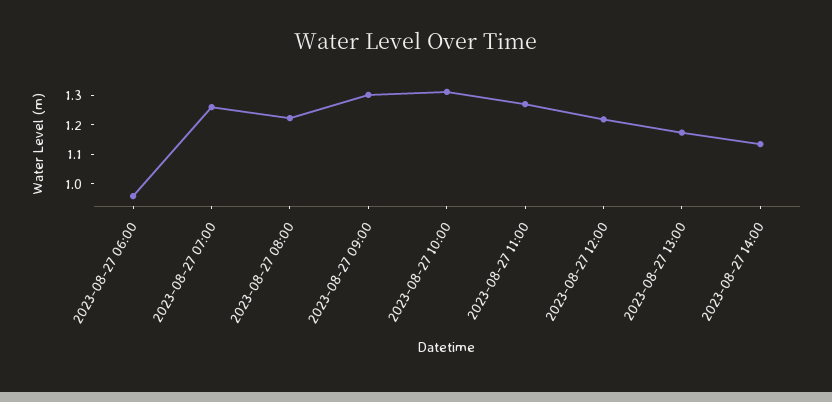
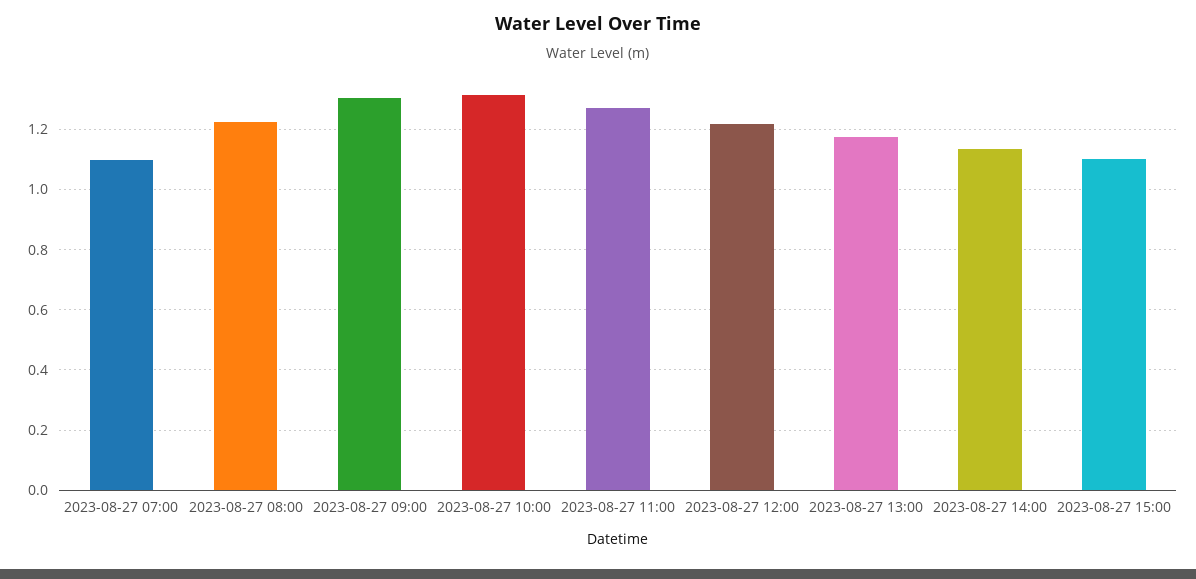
2023-08-27 06:00: 0.95 -> none
2023-08-27 07:00: 1.25 -> 1.1
2023-08-27 15:00: none -> 1.1

